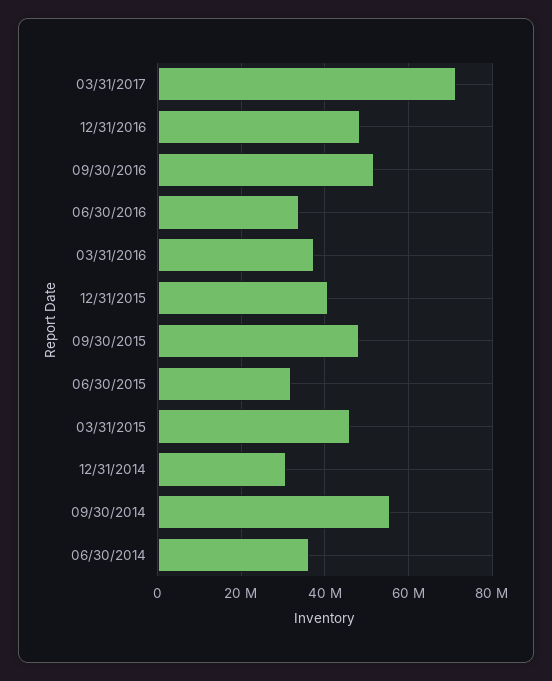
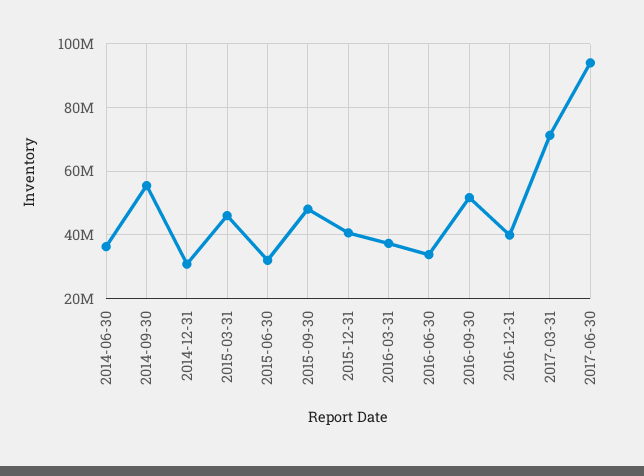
12/31/2016: 48000000 -> 40000000
2017-06-30: none -> 94000000

